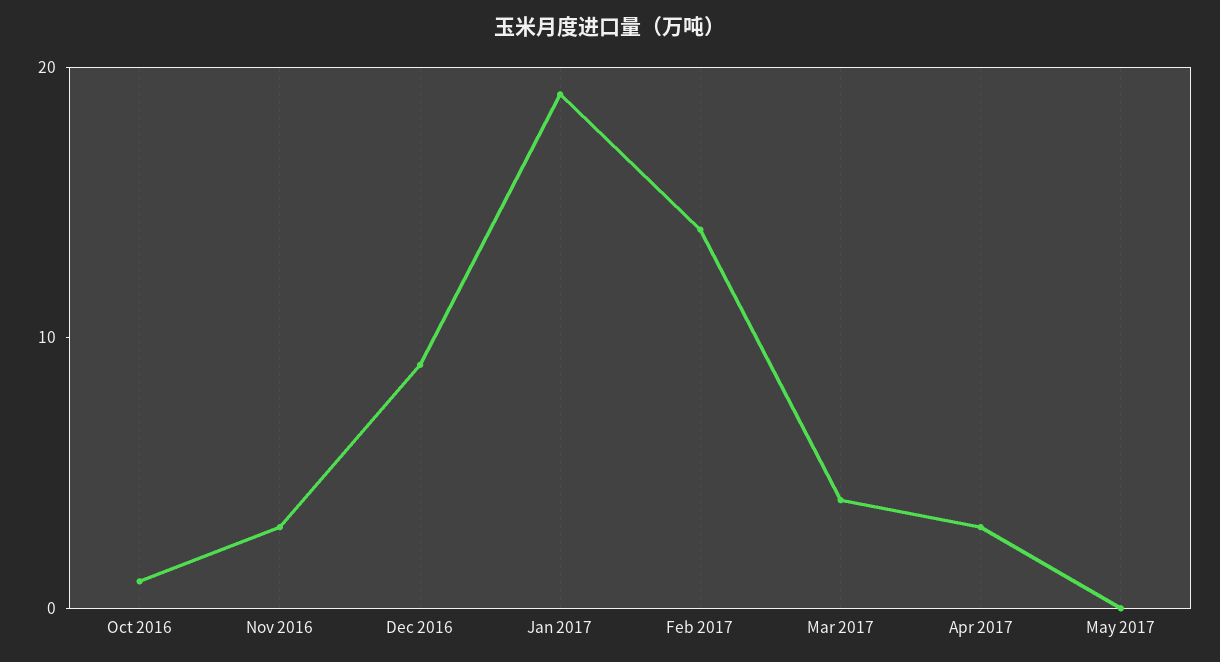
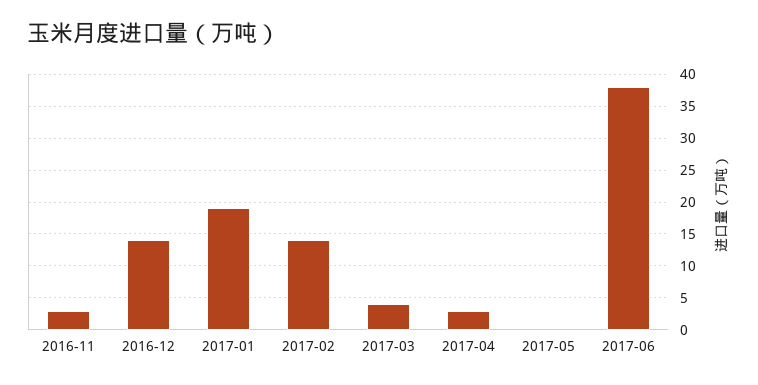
Oct 2016: 1 -> none
Dec 2016: 9 -> 14
2017-06: none -> 38

